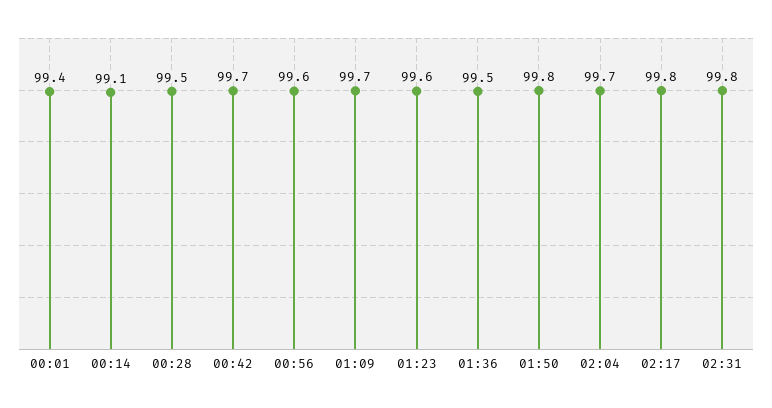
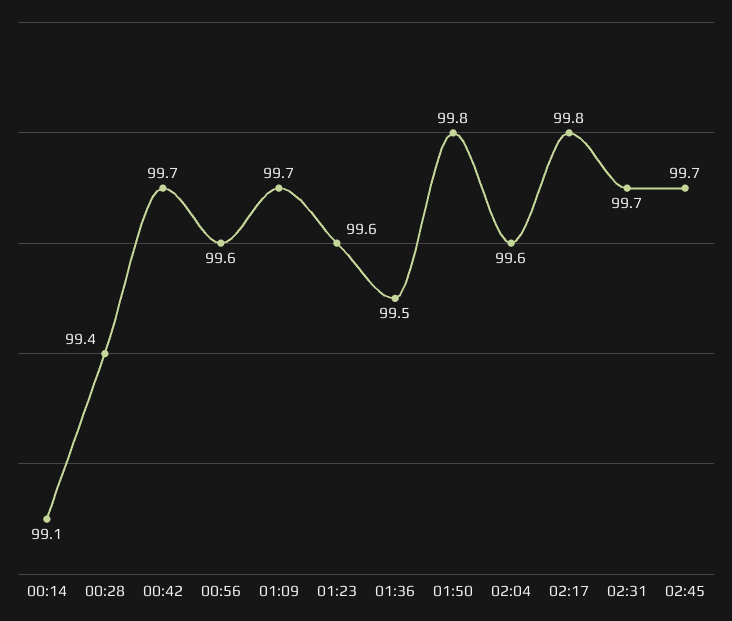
00:01: 99.4 -> none
00:28: 99.5 -> 99.4
02:04: 99.7 -> 99.6
02:31: 99.8 -> 99.7
02:45: none -> 99.7

